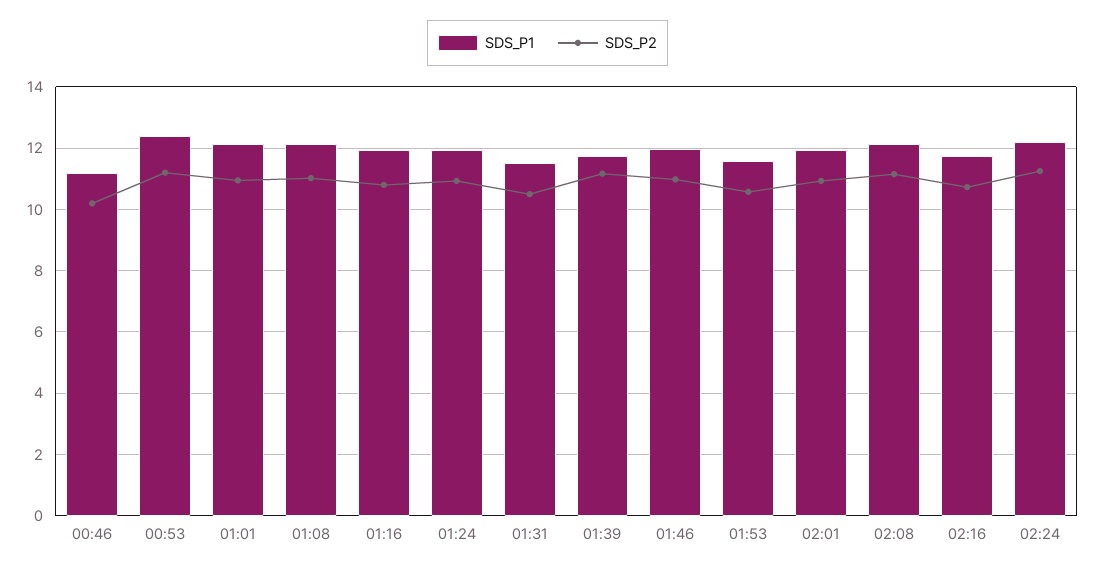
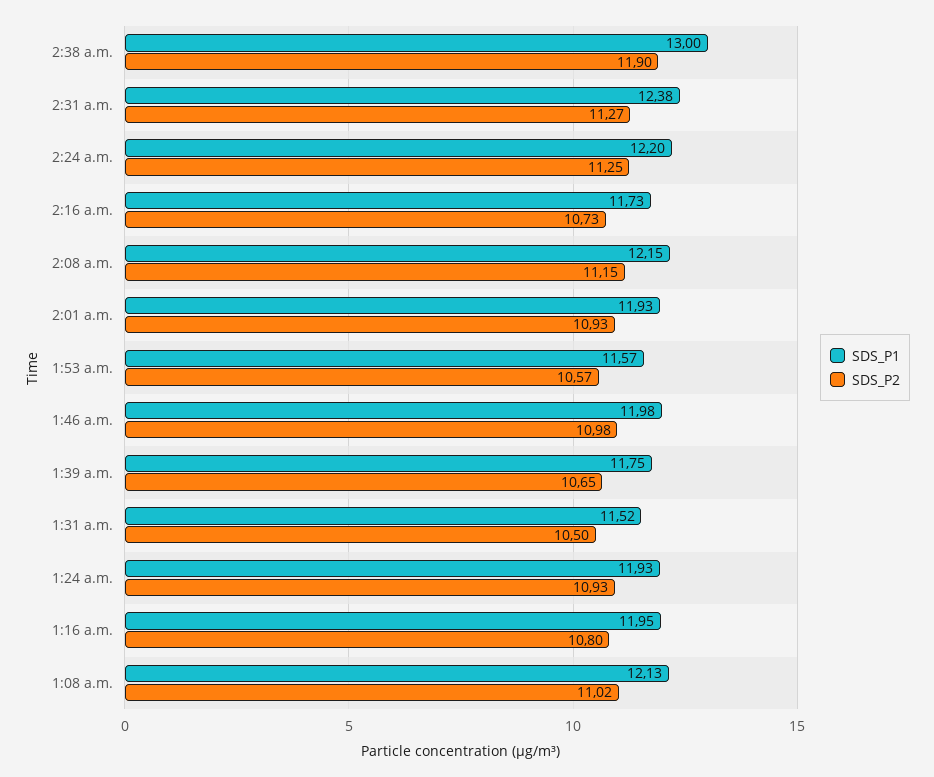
SDS_P1, 00:46: 11.2 -> none
SDS_P2, 00:46: 10.2 -> none
SDS_P1, 00:53: 12.4 -> none
SDS_P2, 00:53: 11.2 -> none
SDS_P1, 01:01: 12.2 -> none
SDS_P2, 01:01: 11 -> none
SDS_P2, 01:39: 11.2 -> 10.65
SDS_P1, 2:38 a.m.: none -> 13
SDS_P2, 2:38 a.m.: none -> 11.9
SDS_P1, 2:31 a.m.: none -> 12.38
SDS_P2, 2:31 a.m.: none -> 11.27

